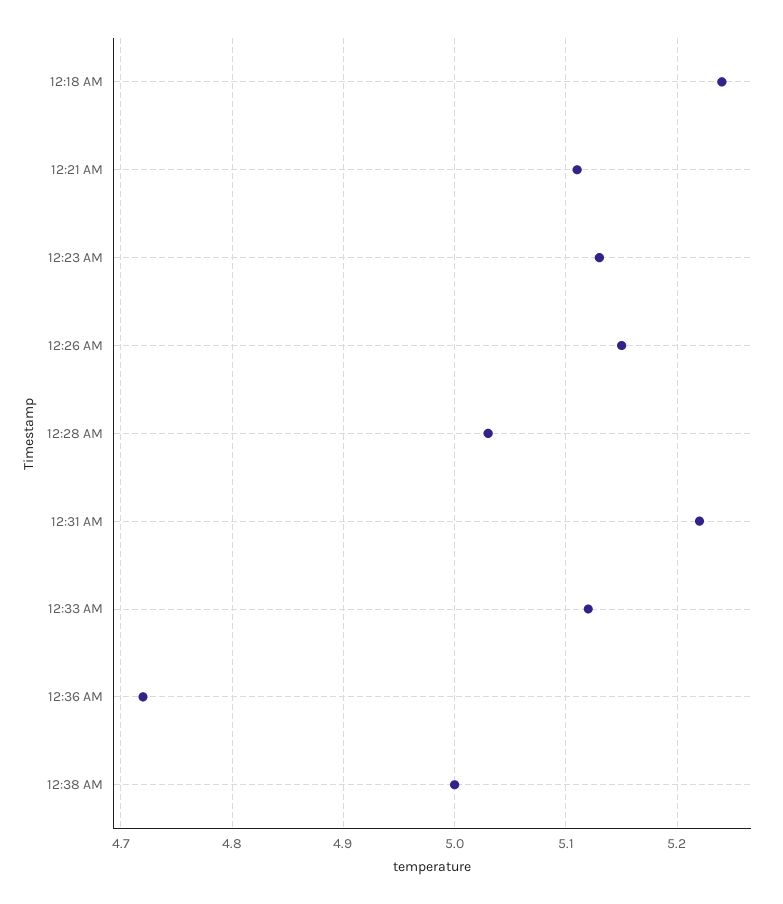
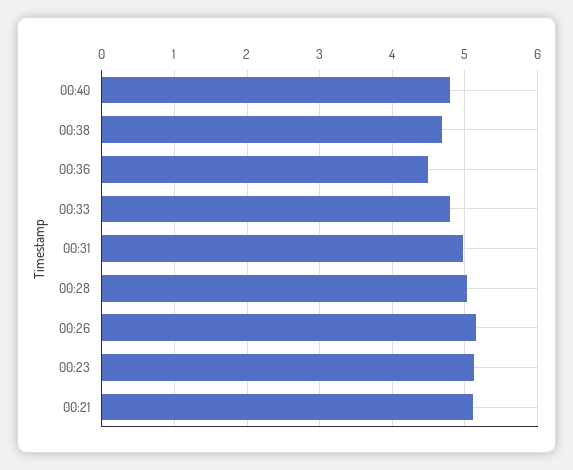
12:18 AM: 5.24 -> none
12:31 AM: 5.22 -> 5
12:33 AM: 5.12 -> 4.8
12:36 AM: 4.72 -> 4.5
12:38 AM: 5 -> 4.7
00:40: none -> 4.8

